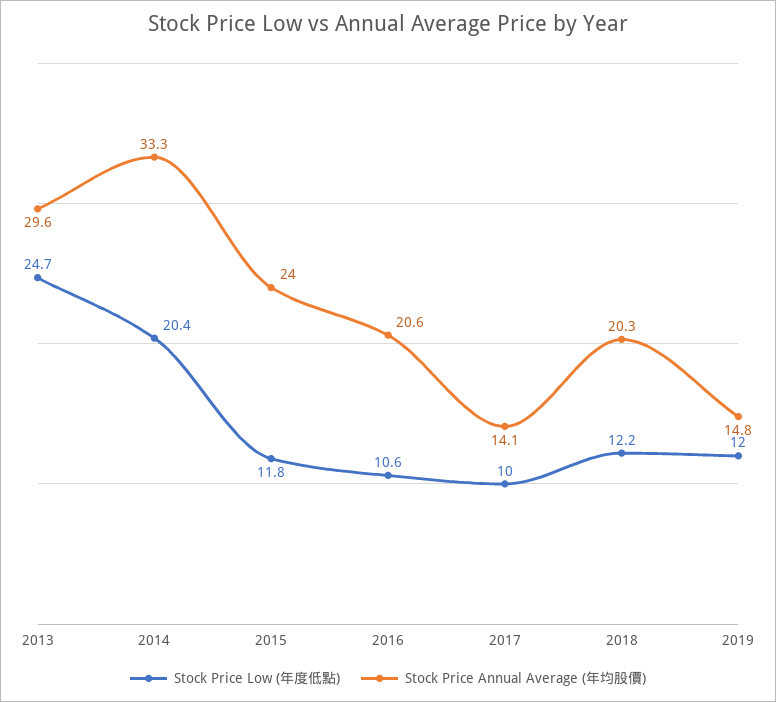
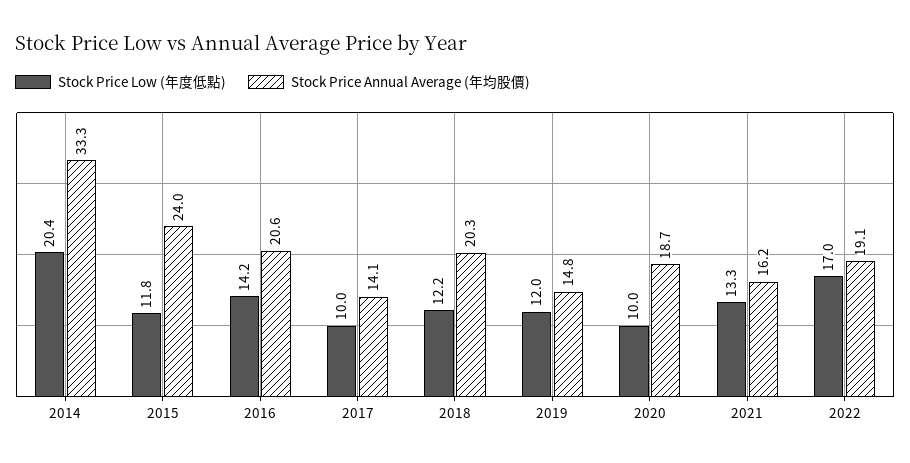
Stock Price Low (年度低點), 2013: 24.7 -> none
Stock Price Annual Average (年均股價), 2013: 29.6 -> none
Stock Price Low (年度低點), 2016: 10.6 -> 14.2
Stock Price Low (年度低點), 2020: none -> 10
Stock Price Annual Average (年均股價), 2020: none -> 18.7
Stock Price Low (年度低點), 2021: none -> 13.3
Stock Price Annual Average (年均股價), 2021: none -> 16.2
Stock Price Low (年度低點), 2022: none -> 17
Stock Price Annual Average (年均股價), 2022: none -> 19.1

